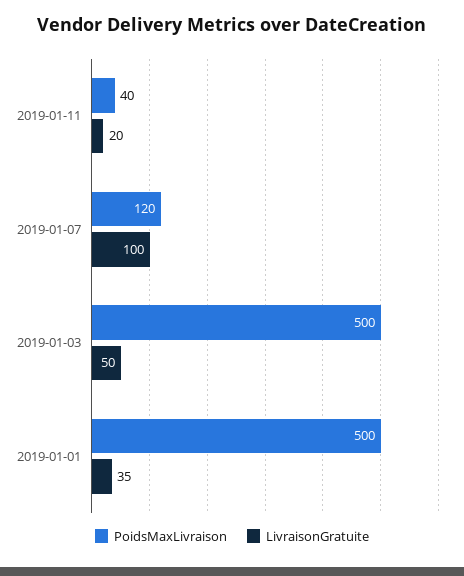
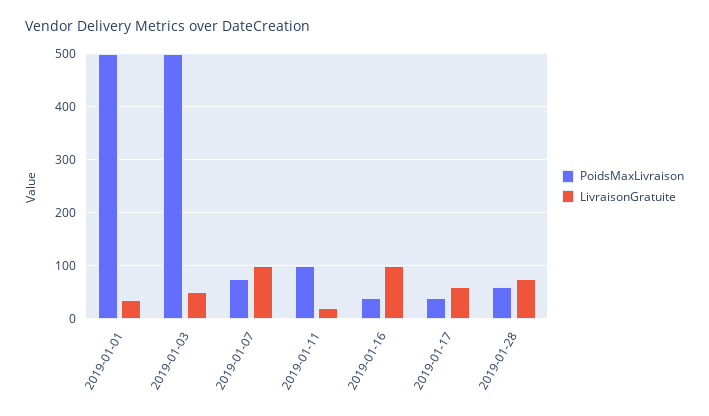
PoidsMaxLivraison, 2019-01-11: 40 -> 100
PoidsMaxLivraison, 2019-01-07: 120 -> 80
PoidsMaxLivraison, 2019-01-16: none -> 40
LivraisonGratuite, 2019-01-16: none -> 100
PoidsMaxLivraison, 2019-01-17: none -> 40
LivraisonGratuite, 2019-01-17: none -> 60
PoidsMaxLivraison, 2019-01-28: none -> 60
LivraisonGratuite, 2019-01-28: none -> 80

